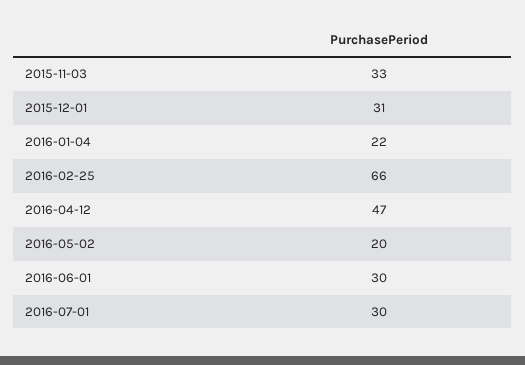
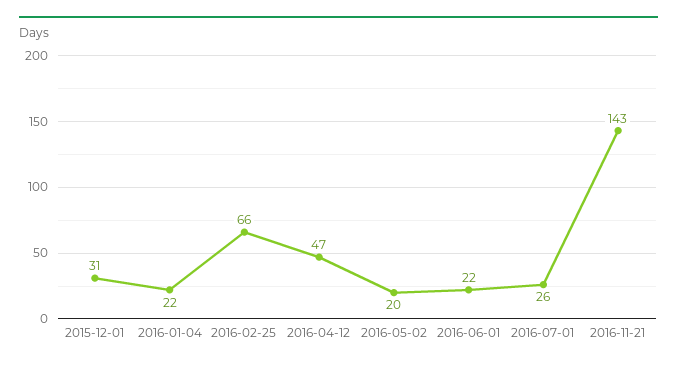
2015-11-03: 33 -> none
2016-06-01: 30 -> 22
2016-07-01: 30 -> 26
2016-11-21: none -> 143

